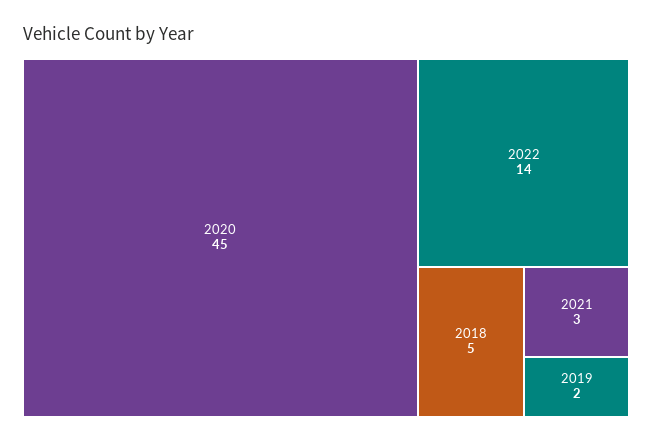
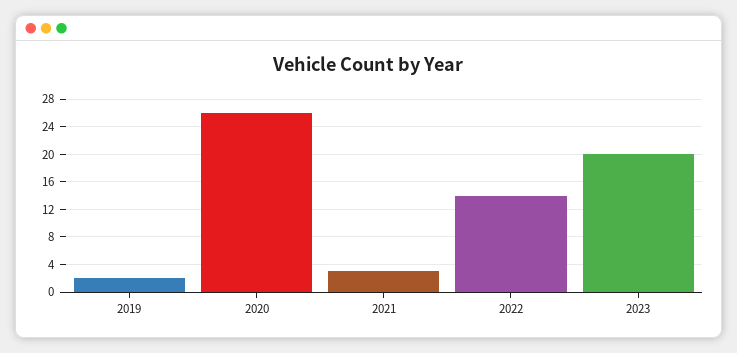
2020: 45 -> 26
2018: 5 -> none
2023: none -> 20

